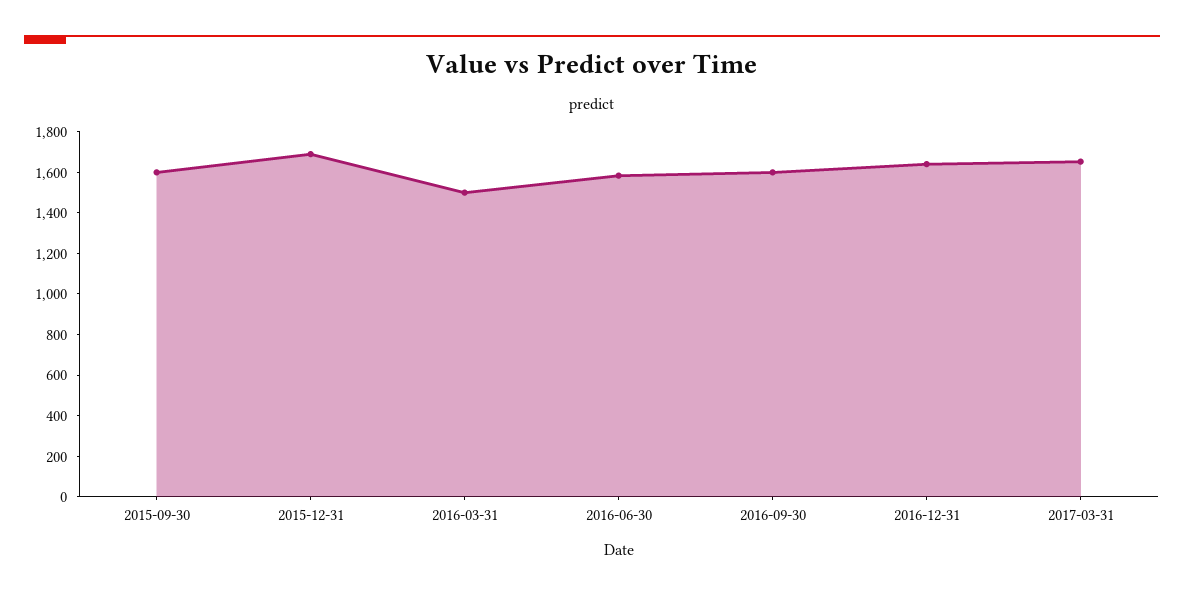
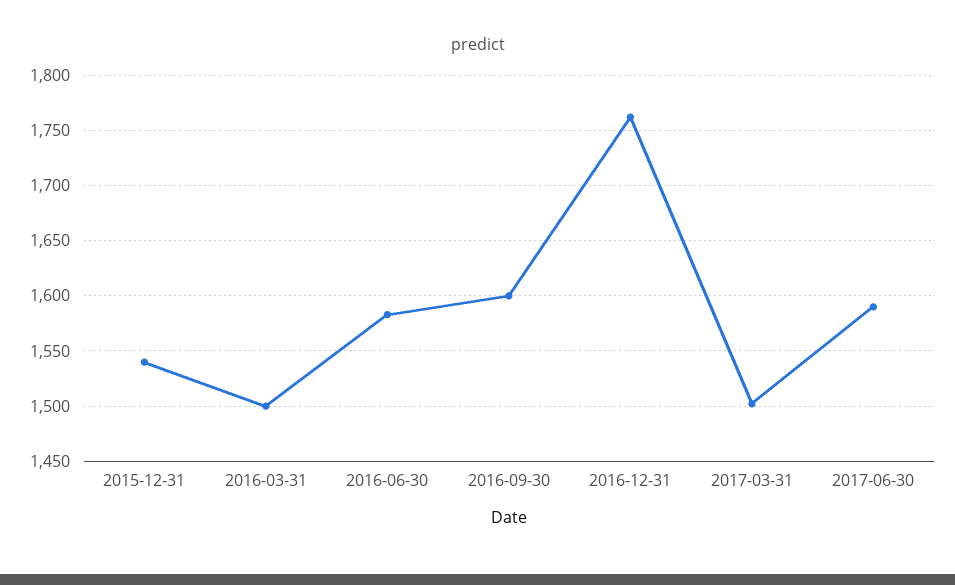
2015-09-30: 1600 -> none
2015-12-31: 1700 -> 1540
2016-12-31: 1650 -> 1760
2017-03-31: 1650 -> 1500
2017-06-30: none -> 1590

